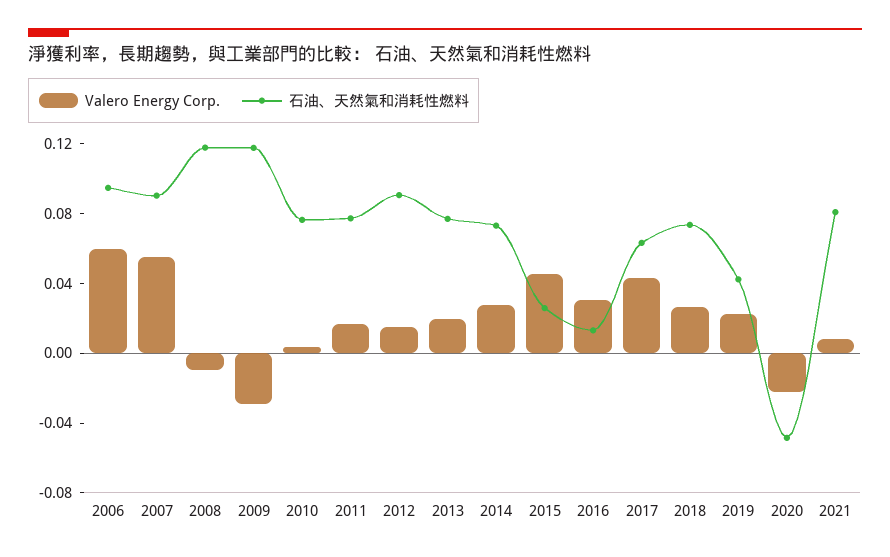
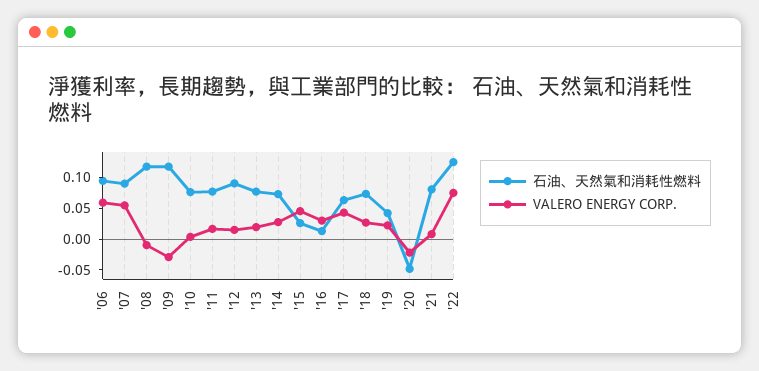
石油、天然氣和消耗性燃料, '22: none -> 0.125
Valero Energy Corp., '22: none -> 0.075

